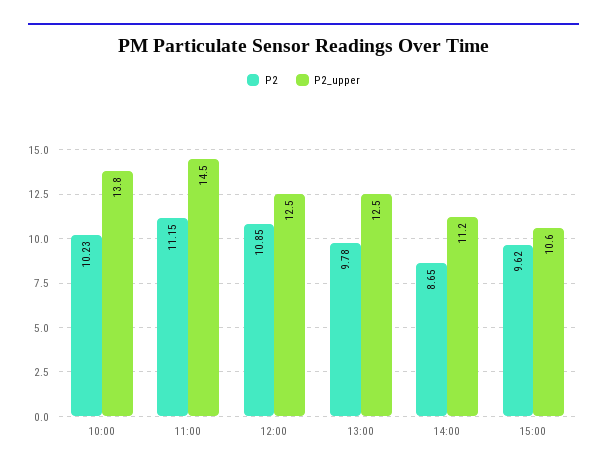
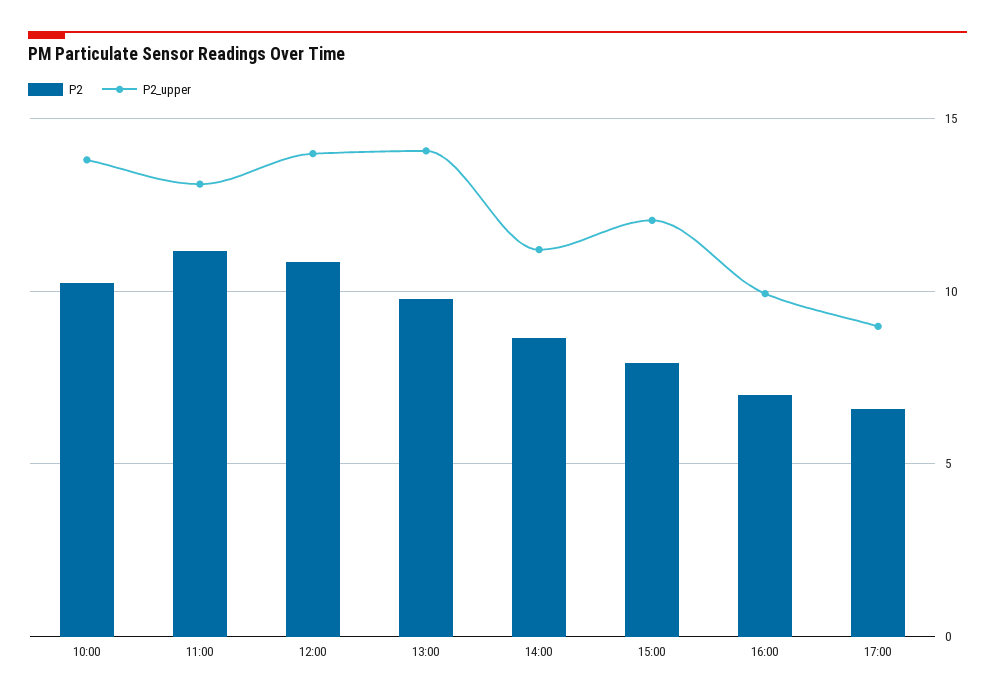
P2_upper, 11:00: 14.5 -> 13
P2_upper, 12:00: 12.5 -> 14
P2_upper, 13:00: 12.5 -> 14
P2, 15:00: 9.62 -> 8
P2_upper, 15:00: 10.6 -> 12
P2, 16:00: none -> 7
P2_upper, 16:00: none -> 10
P2, 17:00: none -> 6.5
P2_upper, 17:00: none -> 9

